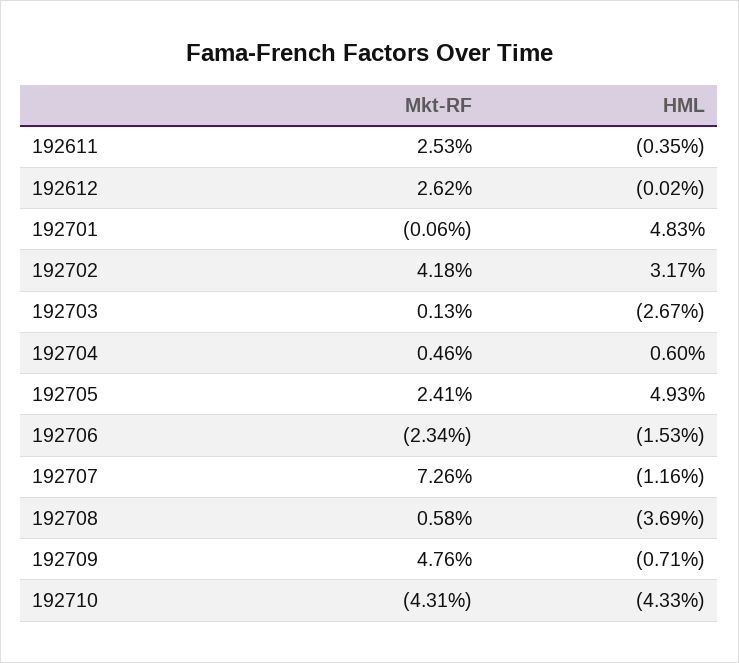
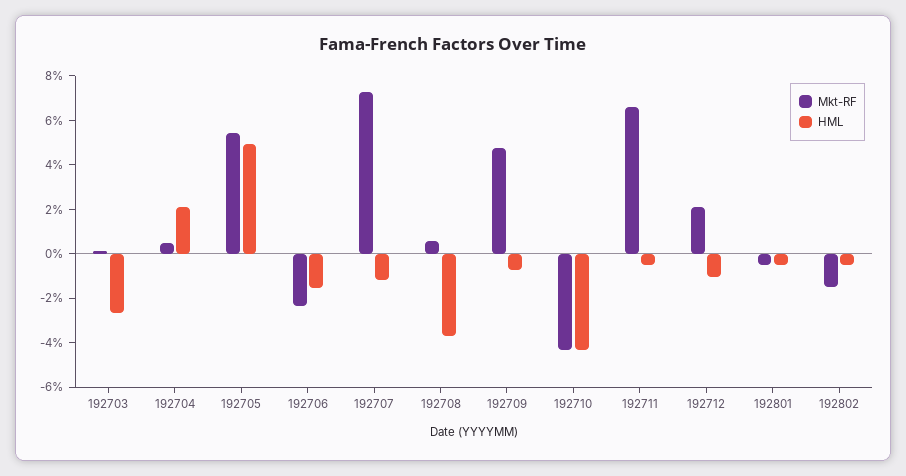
Mkt-RF, 192611: 2.53 -> none
HML, 192611: -0.35 -> none
Mkt-RF, 192612: 2.62 -> none
HML, 192612: -0.02 -> none
Mkt-RF, 192701: -0.06 -> none
HML, 192701: 4.83 -> none
Mkt-RF, 192702: 4.18 -> none
HML, 192702: 3.17 -> none
HML, 192704: 0.6 -> 2
Mkt-RF, 192705: 2.41 -> 5.5
Mkt-RF, 192711: none -> 6.5
HML, 192711: none -> -0.5
Mkt-RF, 192712: none -> 2
HML, 192712: none -> -1
Mkt-RF, 192801: none -> -0.5
HML, 192801: none -> -0.5
Mkt-RF, 192802: none -> -1.5
HML, 192802: none -> -0.5

